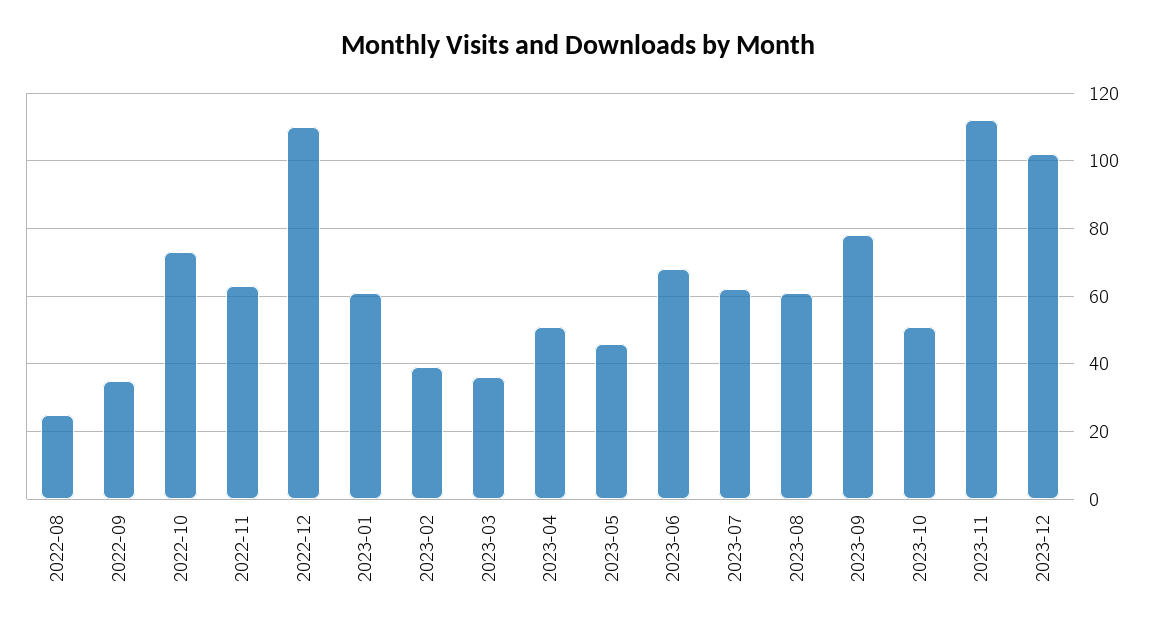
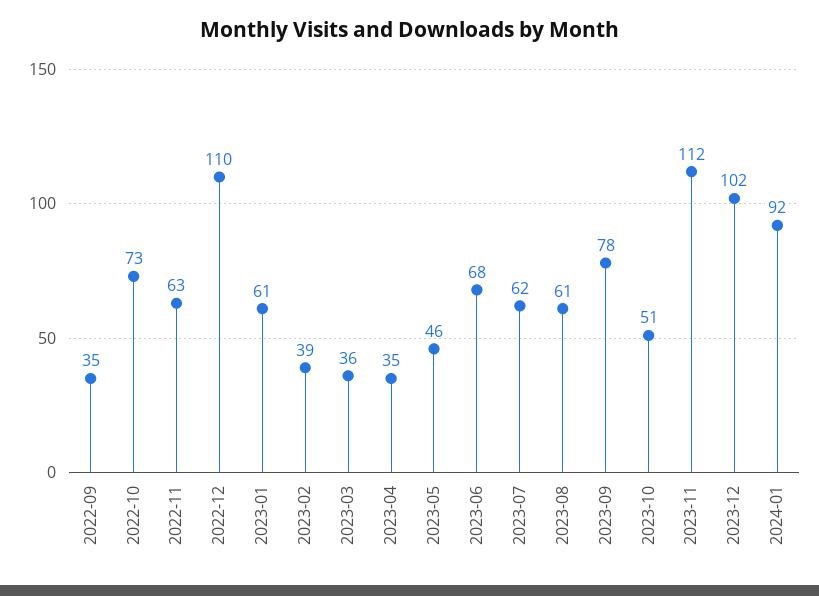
2022-08: 25 -> none
2023-04: 50 -> 35
2024-01: none -> 92

